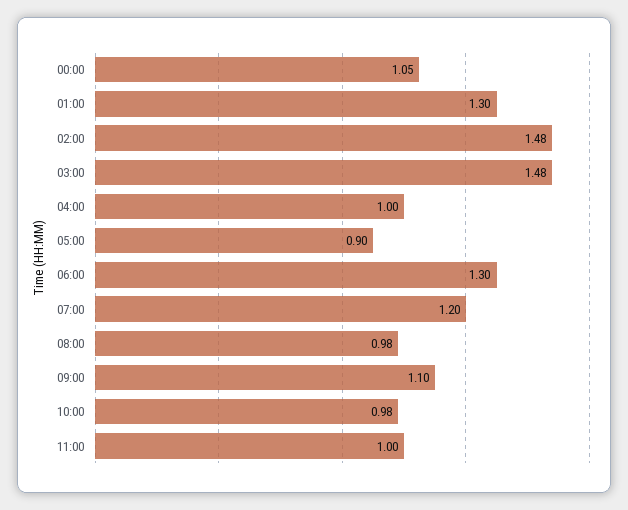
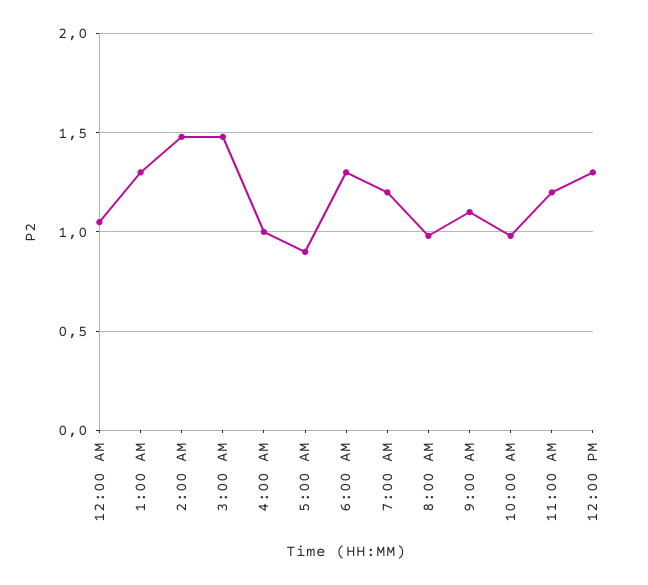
11:00: 1 -> 1.2
12:00 PM: none -> 1.3

